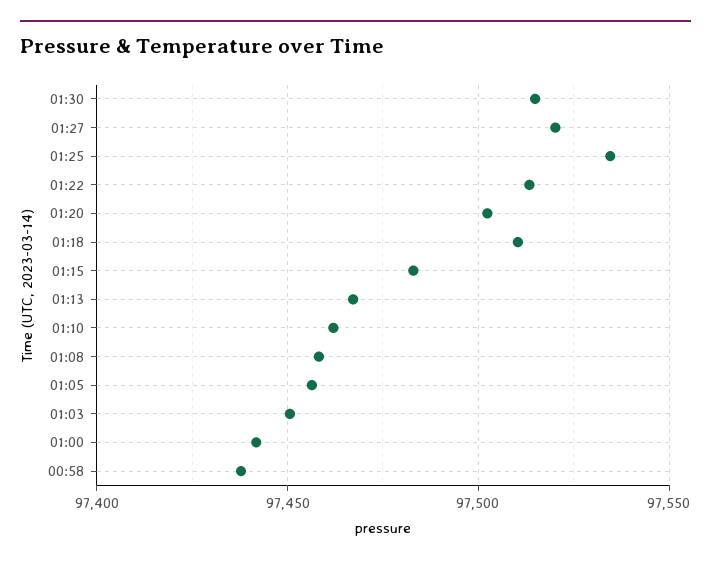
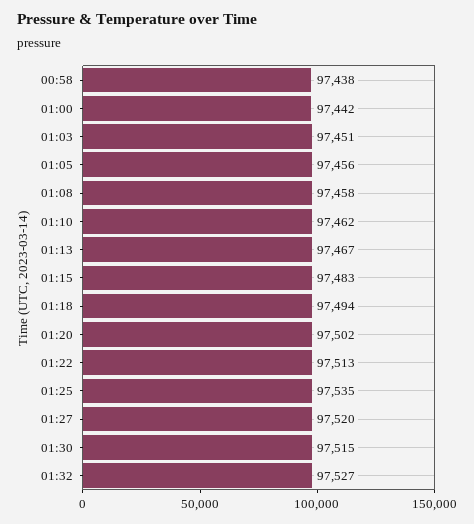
01:18: 97510 -> 97494
01:32: none -> 97527

